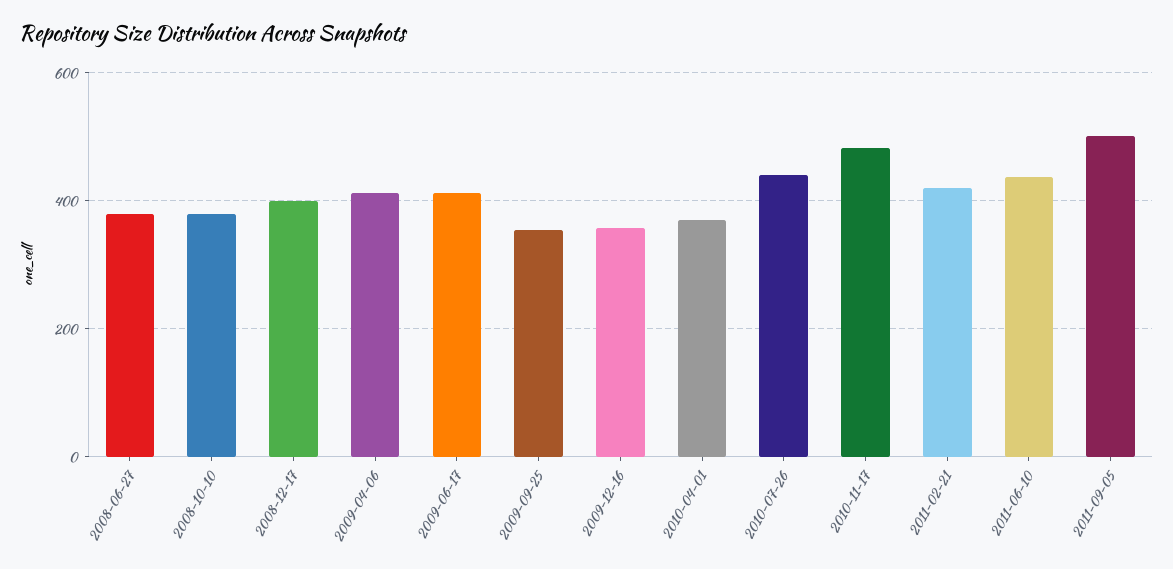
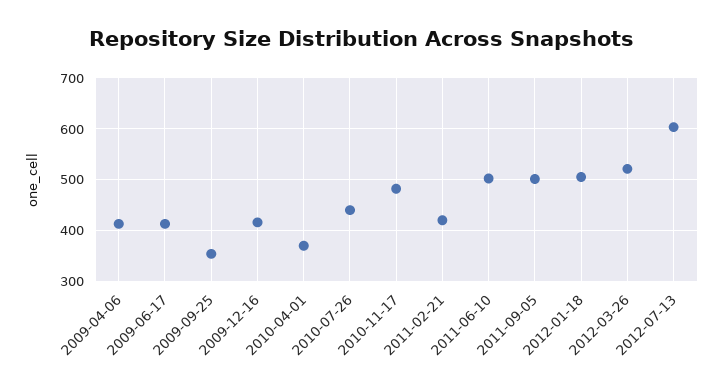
2008-06-27: 380 -> none
2008-10-10: 380 -> none
2008-12-17: 400 -> none
2009-12-16: 360 -> 420
2011-06-10: 440 -> 500
2012-01-18: none -> 500
2012-03-26: none -> 520
2012-07-13: none -> 600

